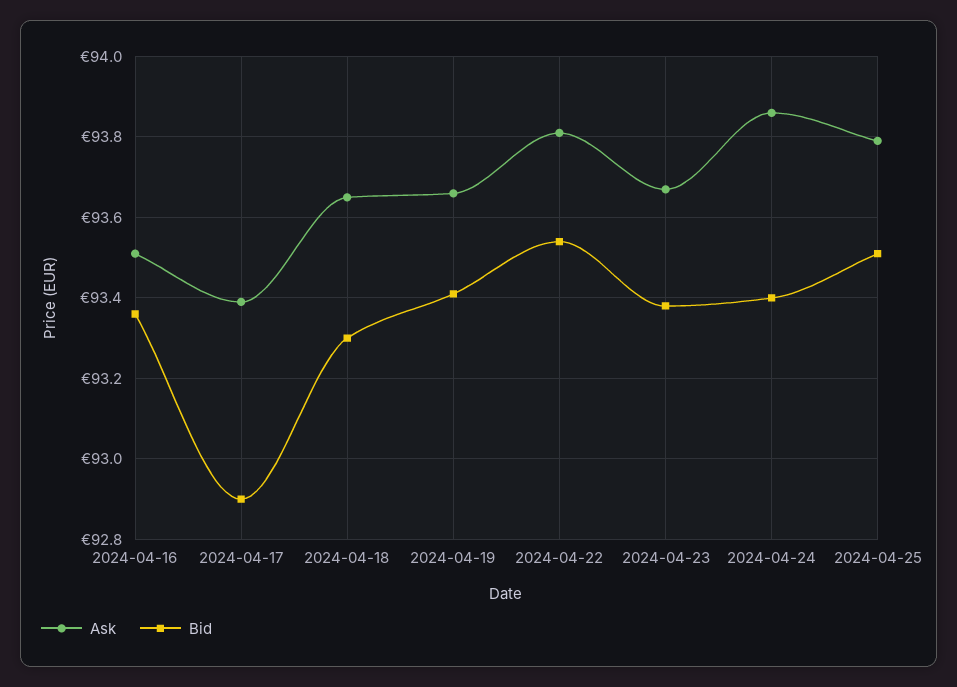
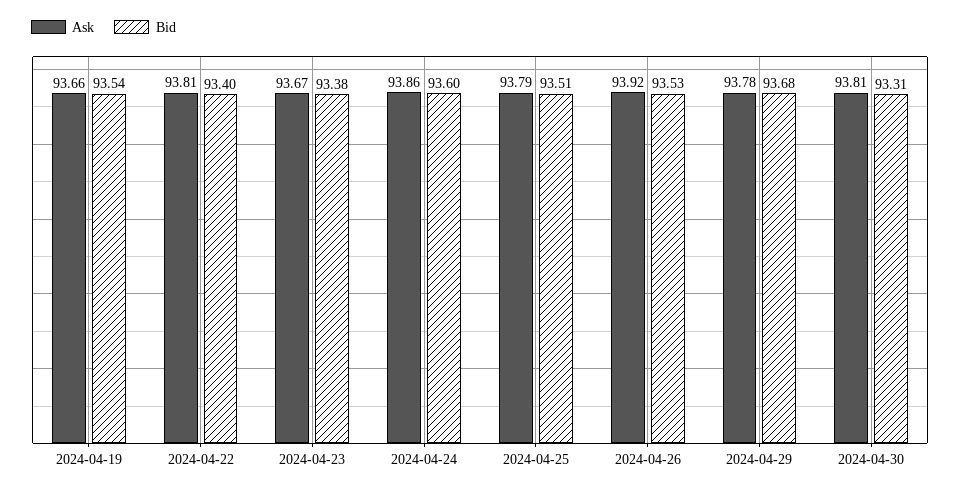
Ask, 2024-04-16: 93.5 -> none
Bid, 2024-04-16: 93.35 -> none
Ask, 2024-04-17: 93.4 -> none
Bid, 2024-04-17: 92.9 -> none
Ask, 2024-04-18: 93.65 -> none
Bid, 2024-04-18: 93.3 -> none
Bid, 2024-04-19: 93.4 -> 93.54
Bid, 2024-04-22: 93.55 -> 93.4
Bid, 2024-04-24: 93.4 -> 93.6
Ask, 2024-04-26: none -> 93.92
Bid, 2024-04-26: none -> 93.53
Ask, 2024-04-29: none -> 93.78
Bid, 2024-04-29: none -> 93.68
Ask, 2024-04-30: none -> 93.81
Bid, 2024-04-30: none -> 93.31

